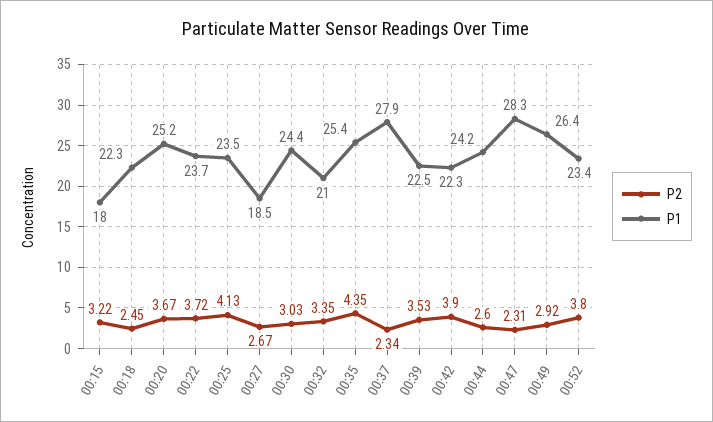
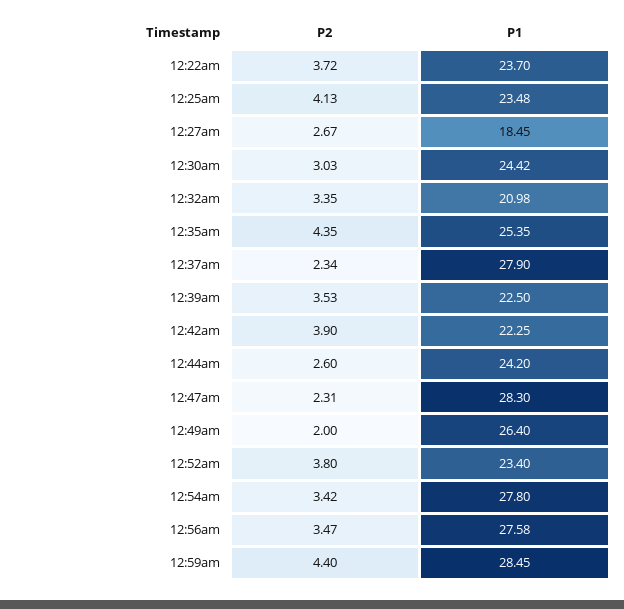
P2, 00:15: 3.22 -> none
P1, 00:15: 18 -> none
P2, 00:18: 2.45 -> none
P1, 00:18: 22.3 -> none
P2, 00:20: 3.67 -> none
P1, 00:20: 25.2 -> none
P2, 00:49: 2.92 -> 2
P2, 12:54am: none -> 3.42
P1, 12:54am: none -> 27.8
P2, 12:56am: none -> 3.47
P1, 12:56am: none -> 27.58
P2, 12:59am: none -> 4.4
P1, 12:59am: none -> 28.45

